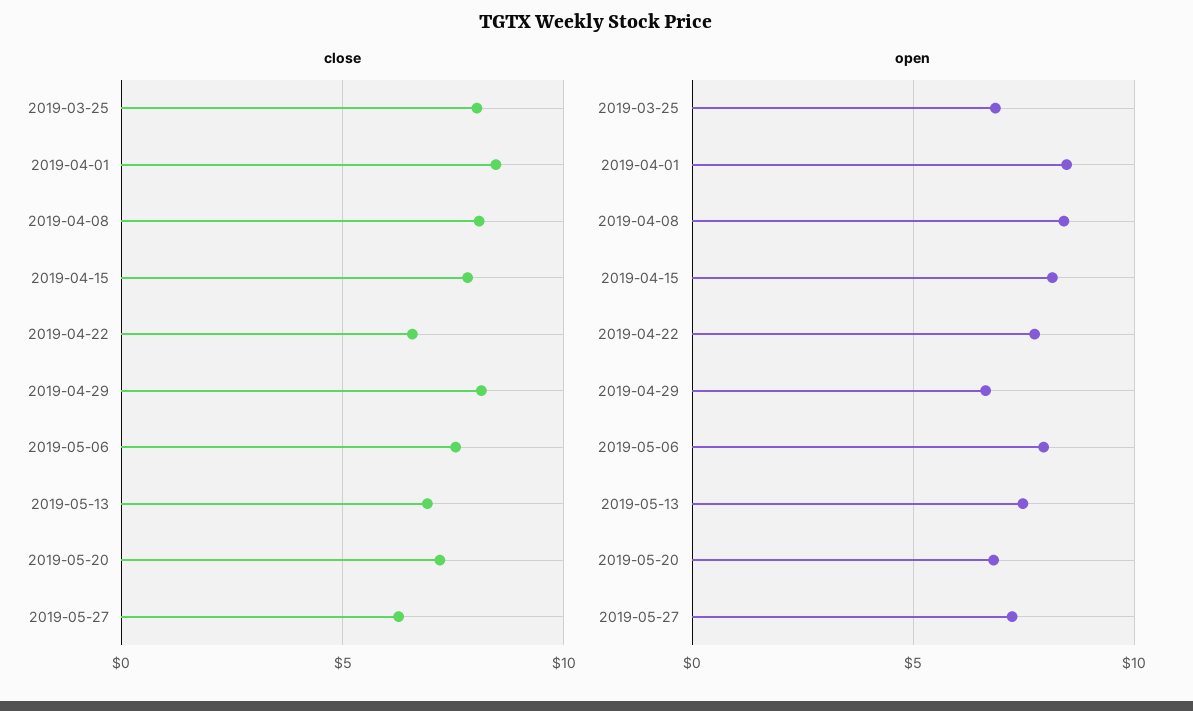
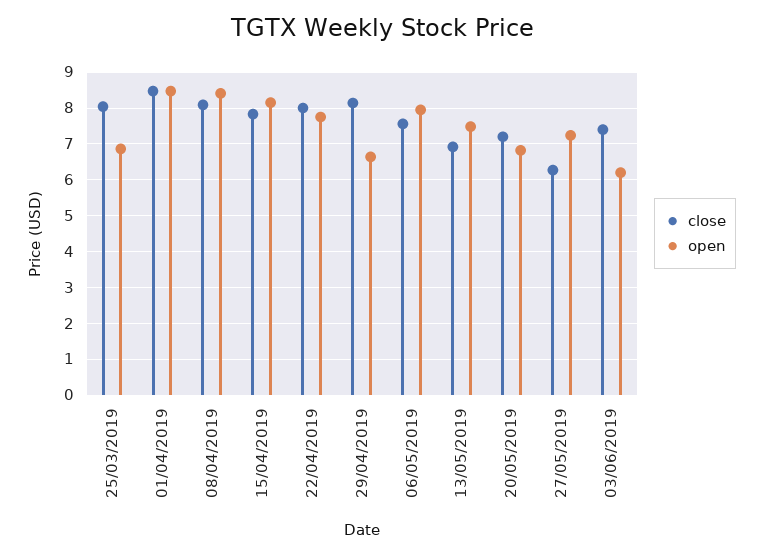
close, 2019-04-22: 6.5 -> 8
close, 03/06/2019: none -> 7.4
open, 03/06/2019: none -> 6.2

